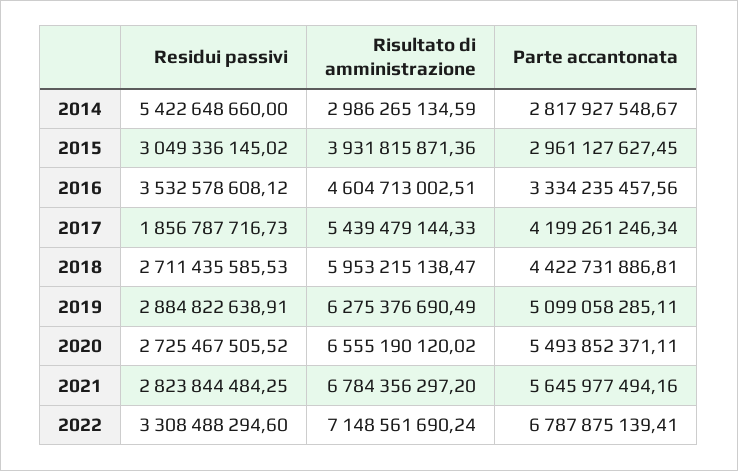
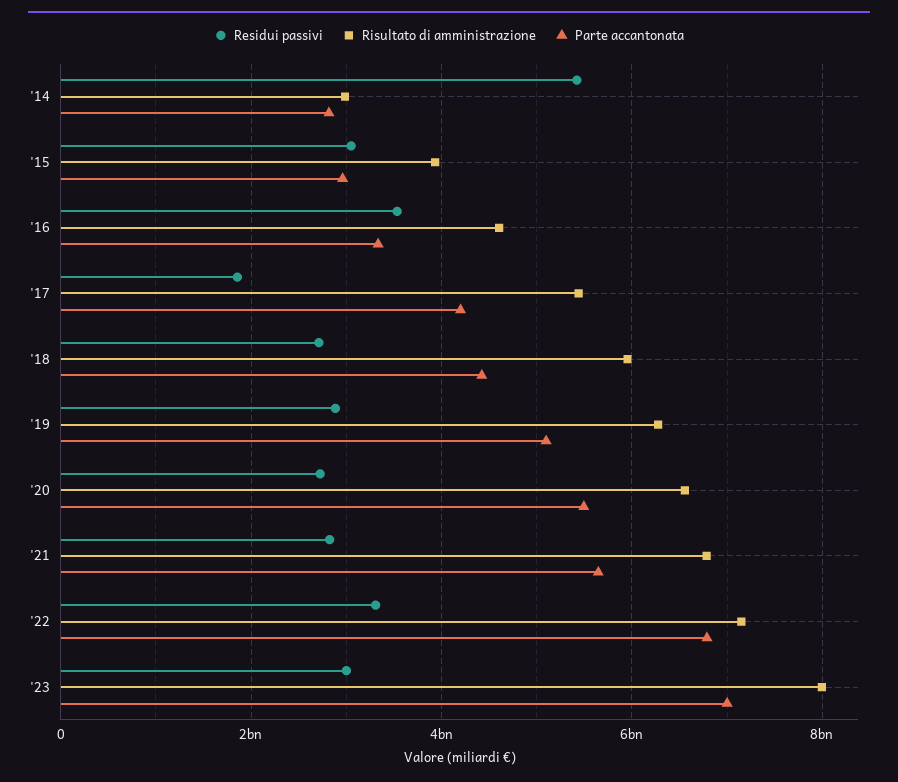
Residui passivi, '23: none -> 3000000000
Risultato di amministrazione, '23: none -> 8000000000
Parte accantonata, '23: none -> 7000000000

